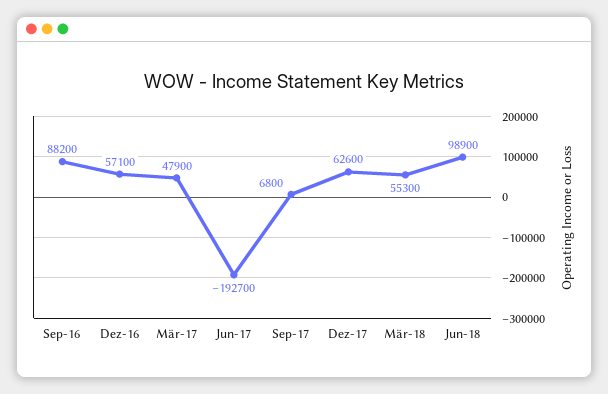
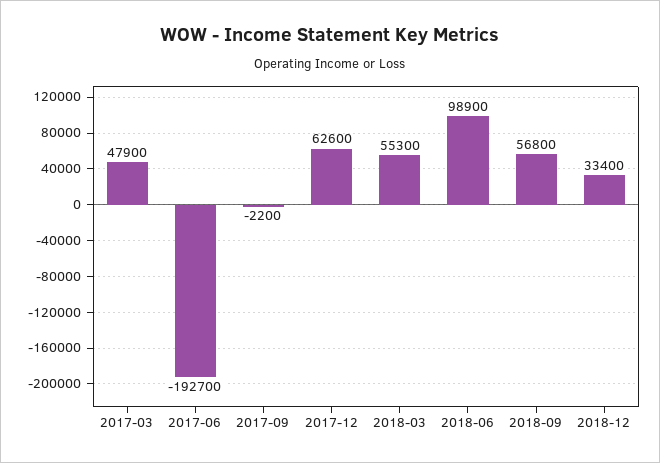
Sep-16: 88200 -> none
Dez-16: 57100 -> none
Sep-17: 6800 -> -2200
2018-09: none -> 56800
2018-12: none -> 33400

